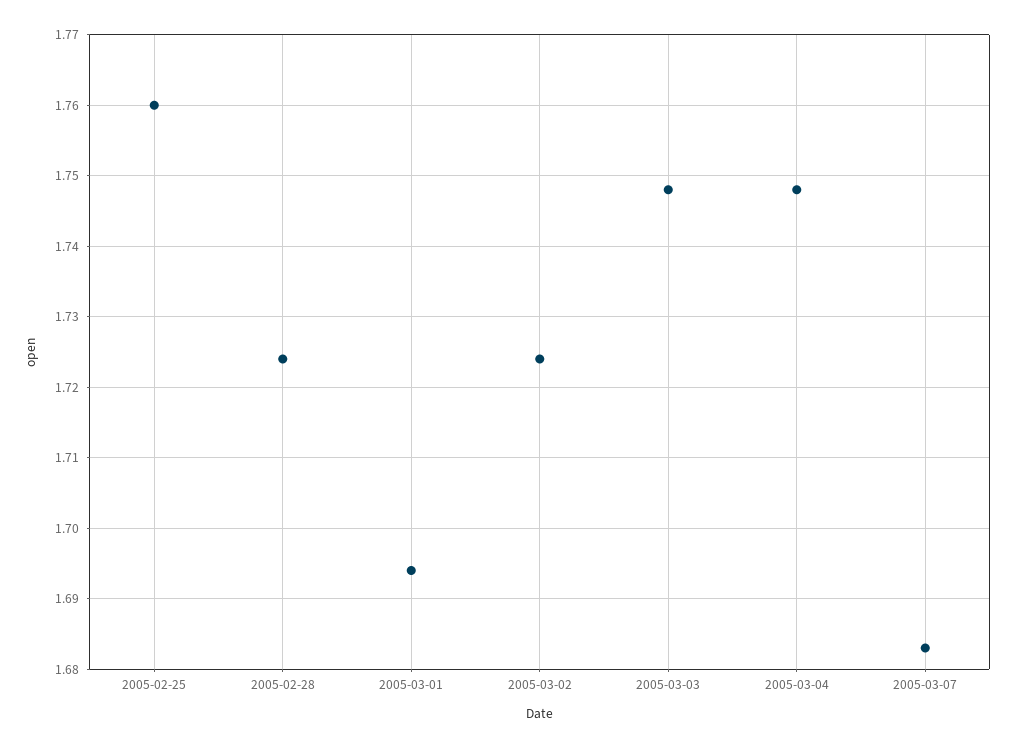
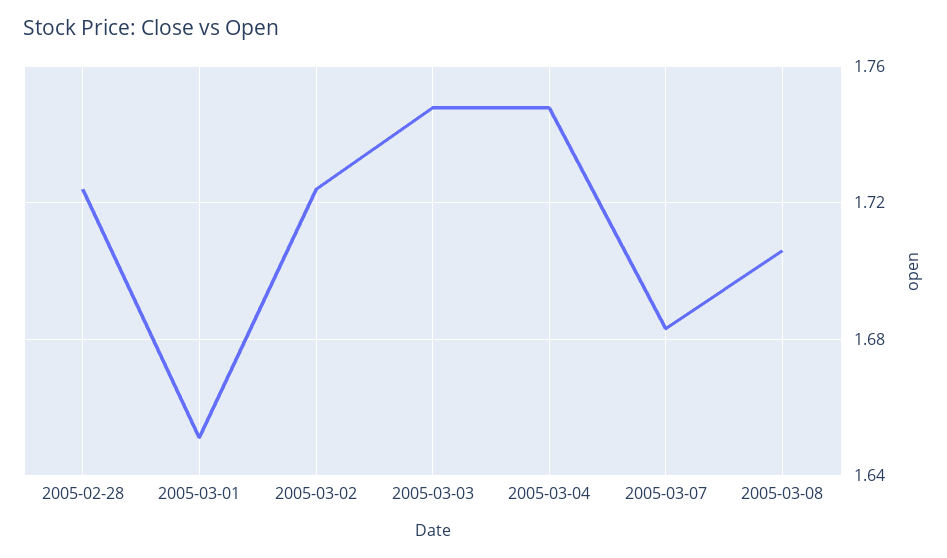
2005-02-25: 1.76 -> none
2005-03-01: 1.694 -> 1.65
2005-03-08: none -> 1.705

